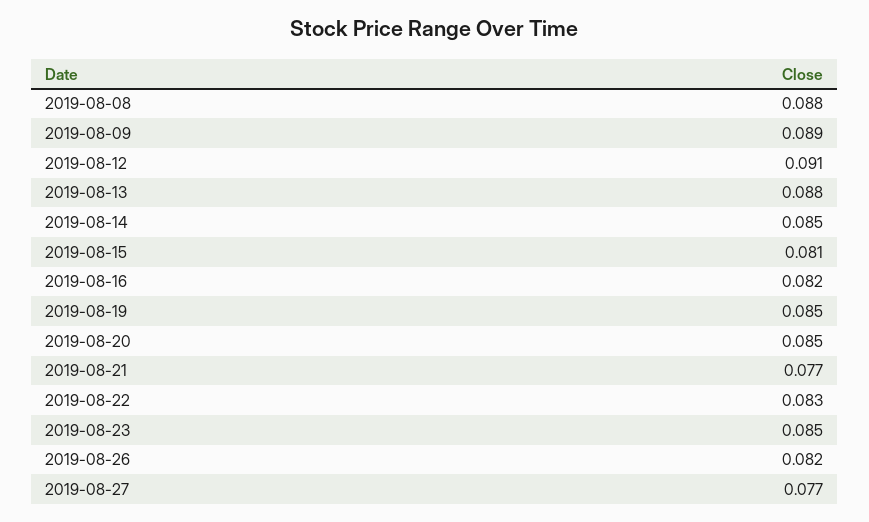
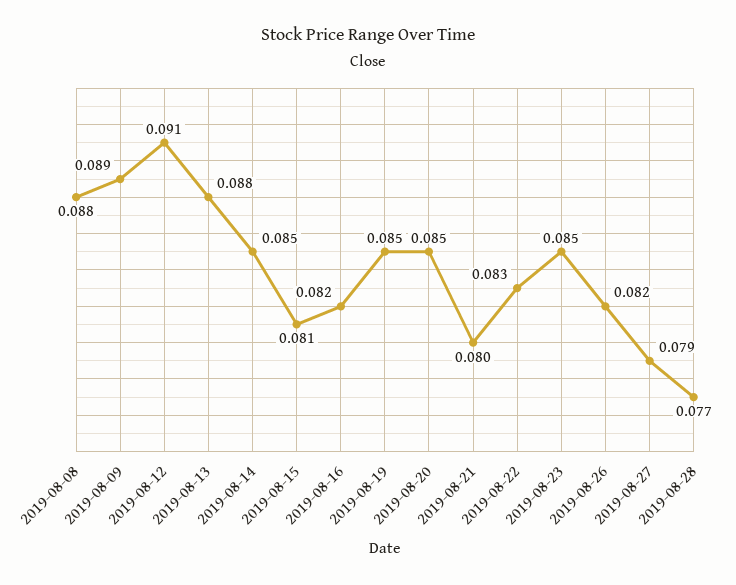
2019-08-21: 0.077 -> 0.08
2019-08-27: 0.077 -> 0.079
2019-08-28: none -> 0.077

